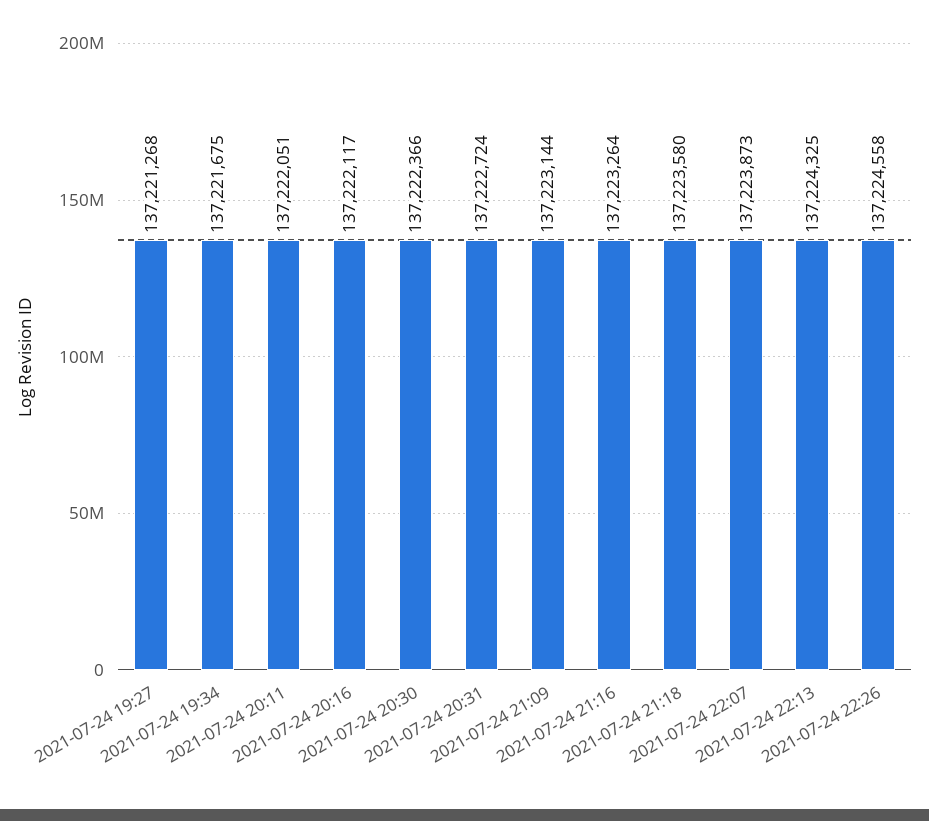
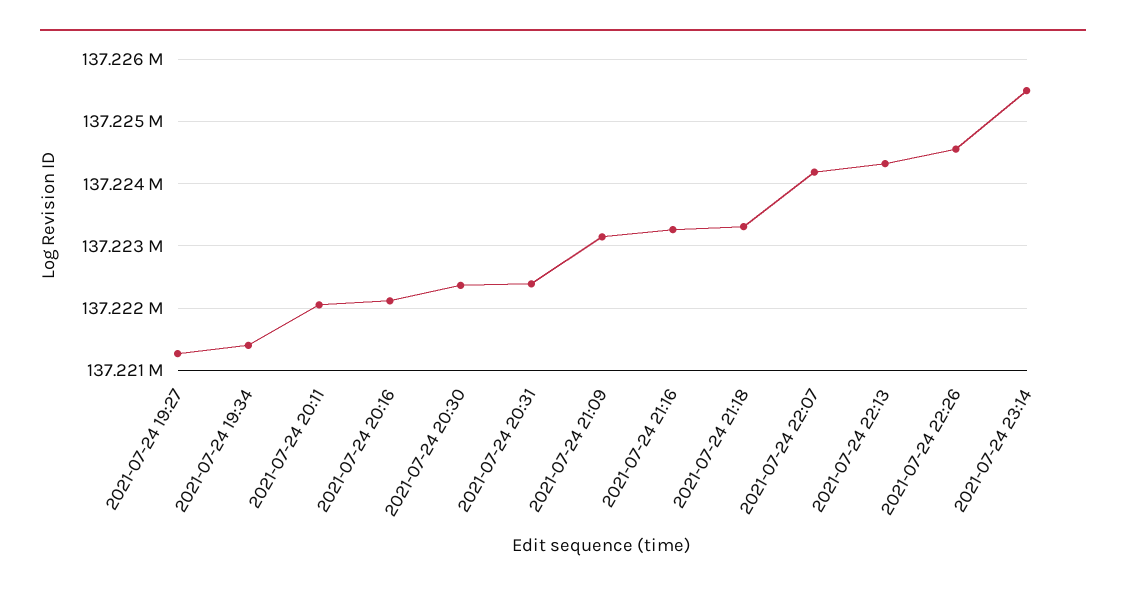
2021-07-24 19:34: 137221675 -> 137221400
2021-07-24 20:31: 137222724 -> 137222400
2021-07-24 21:18: 137223580 -> 137223300
2021-07-24 22:07: 137223873 -> 137224200
2021-07-24 23:14: none -> 137225500

